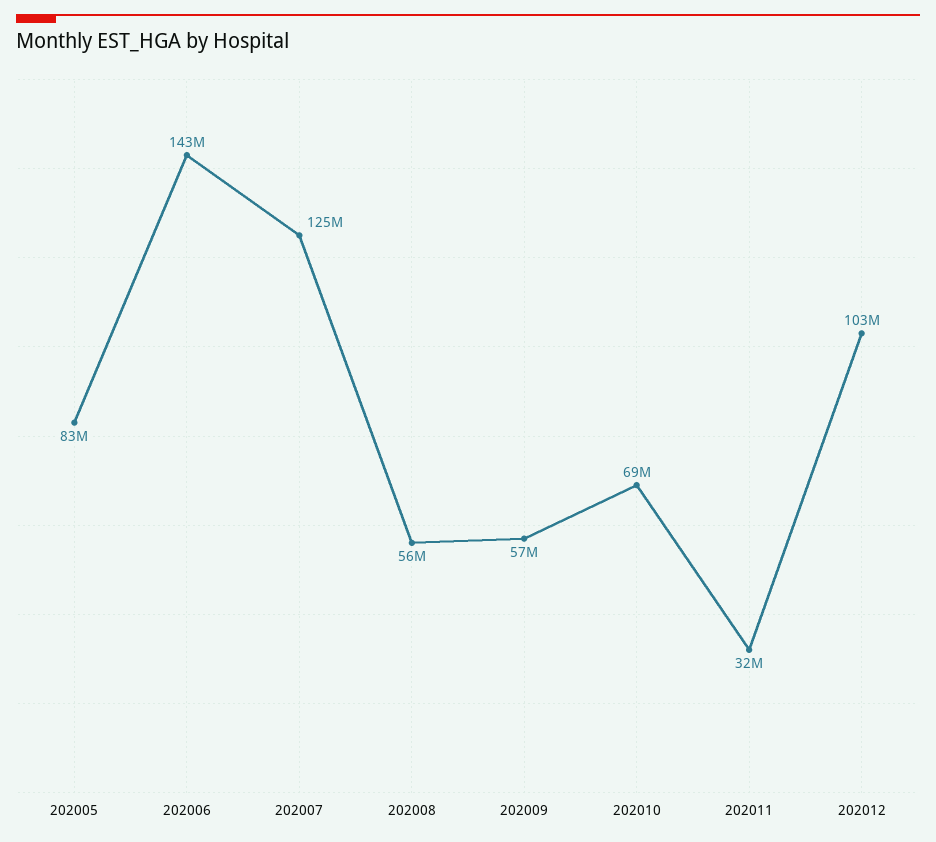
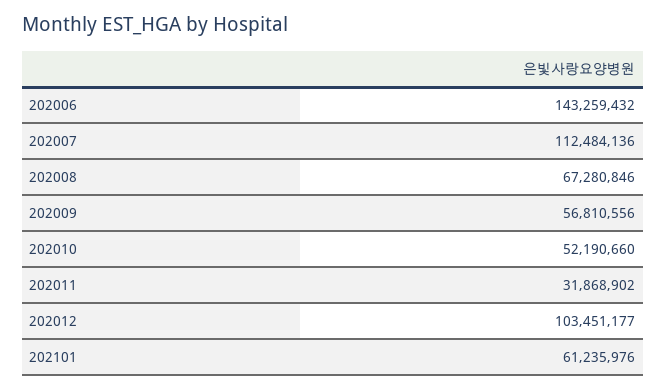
202005: 83000000 -> none
202007: 125000000 -> 112484136
202008: 56000000 -> 67280846
202010: 69000000 -> 52190660
202101: none -> 61235976

